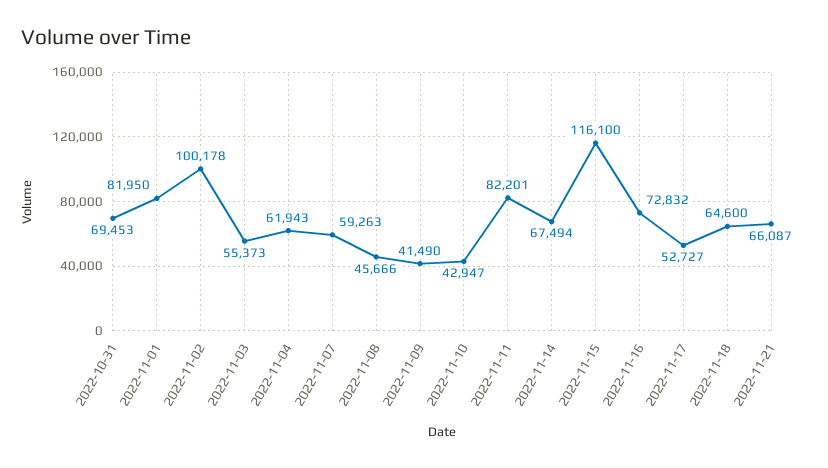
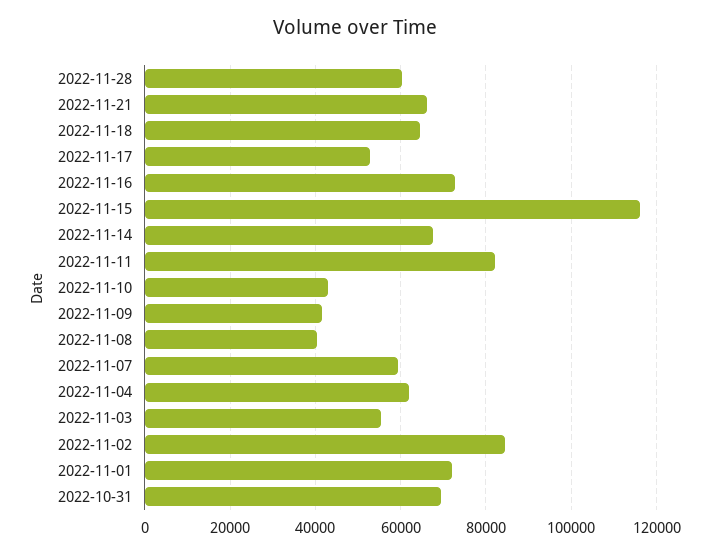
2022-11-01: 81950 -> 72000
2022-11-02: 100178 -> 84000
2022-11-08: 45666 -> 40000
2022-11-28: none -> 60000

